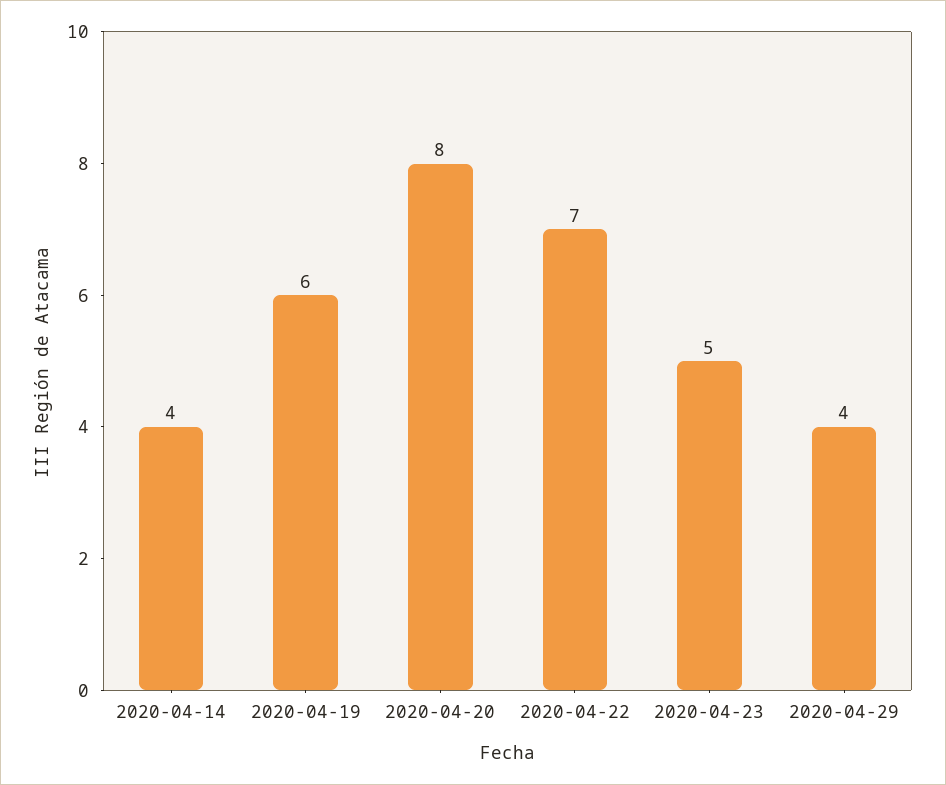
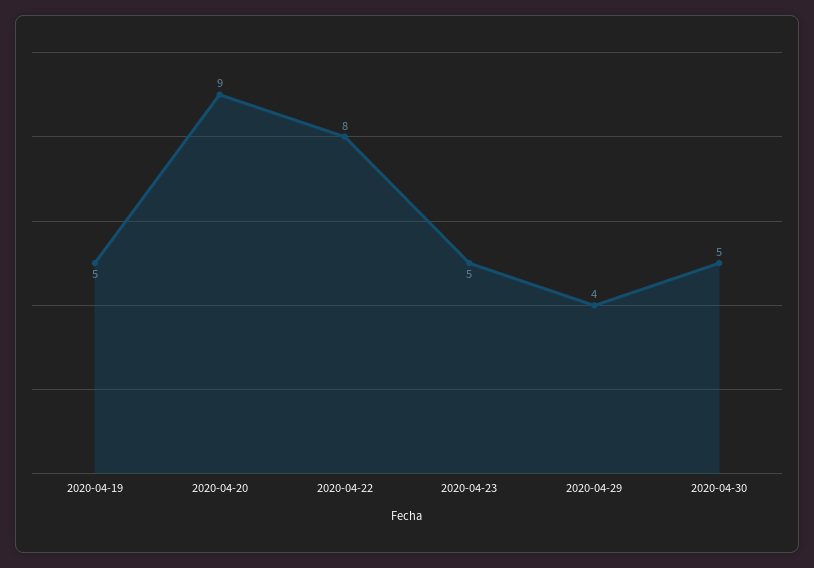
2020-04-14: 4 -> none
2020-04-19: 6 -> 5
2020-04-20: 8 -> 9
2020-04-22: 7 -> 8
2020-04-30: none -> 5

